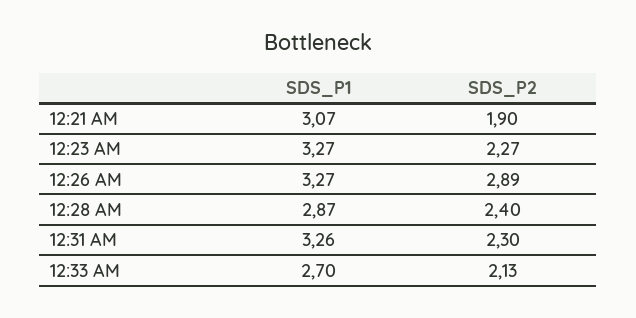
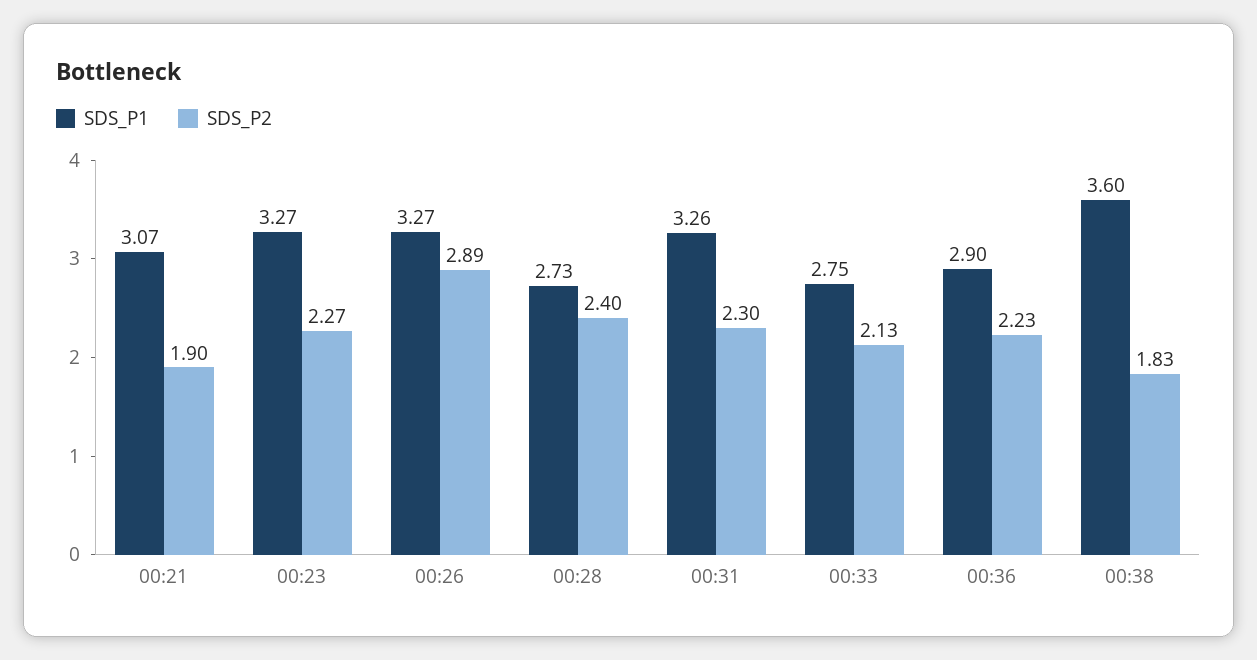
SDS_P1, 12:28 AM: 2.87 -> 2.73
SDS_P1, 12:33 AM: 2.7 -> 2.75
SDS_P1, 00:36: none -> 2.9
SDS_P2, 00:36: none -> 2.23
SDS_P1, 00:38: none -> 3.6
SDS_P2, 00:38: none -> 1.83

